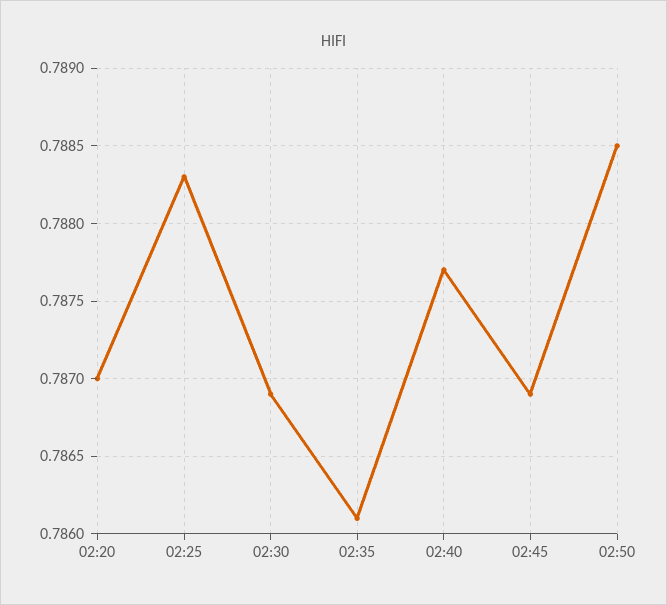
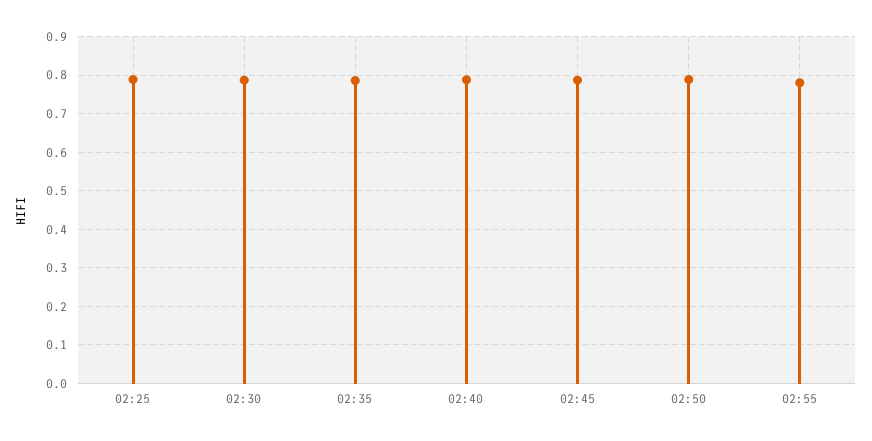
02:20: 0.787 -> none
02:55: none -> 0.78

